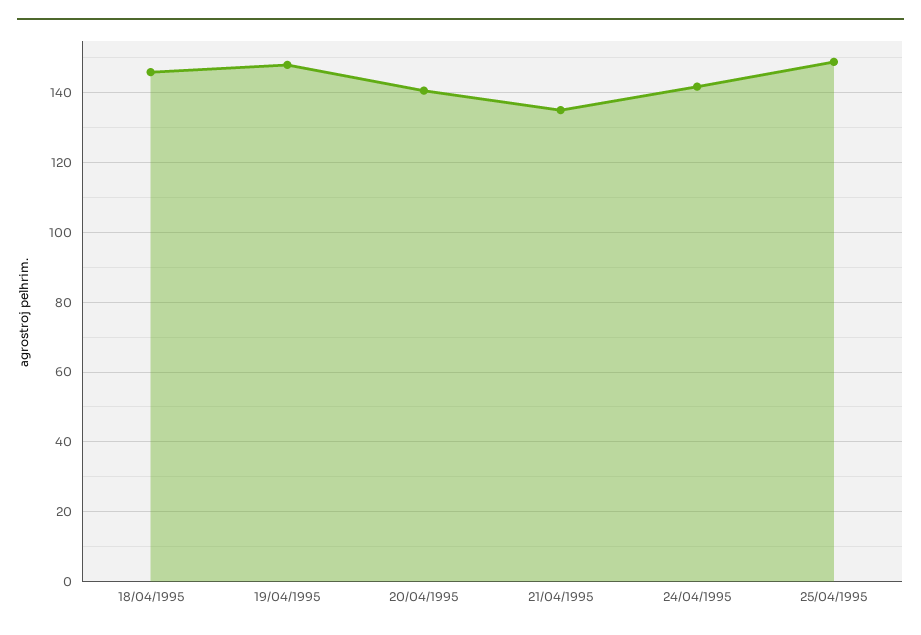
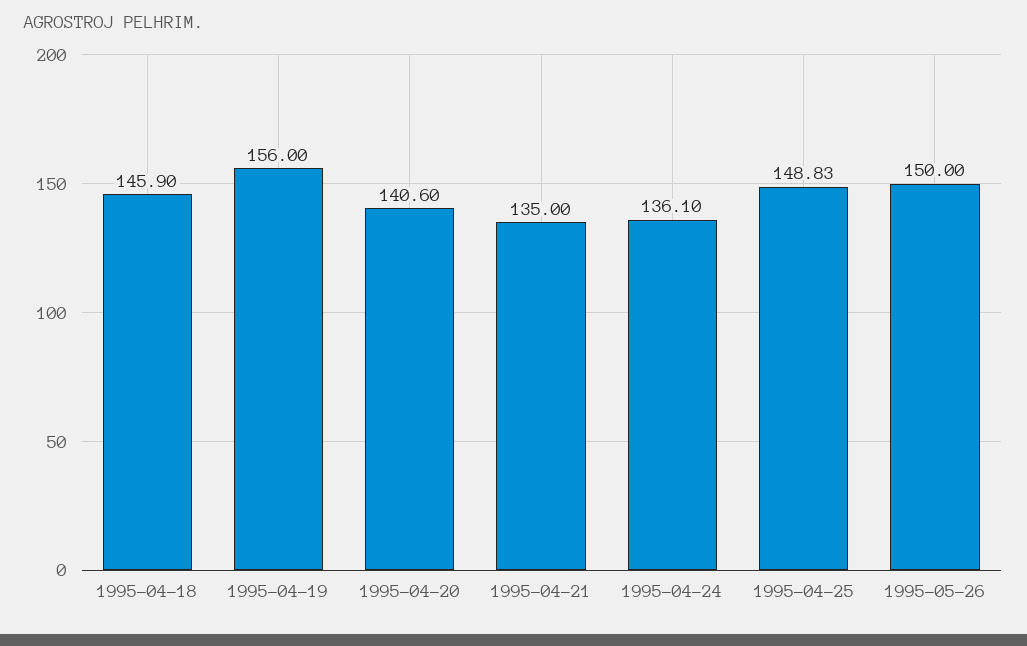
19/04/1995: 148 -> 156
24/04/1995: 142 -> 136.1
1995-05-26: none -> 150

